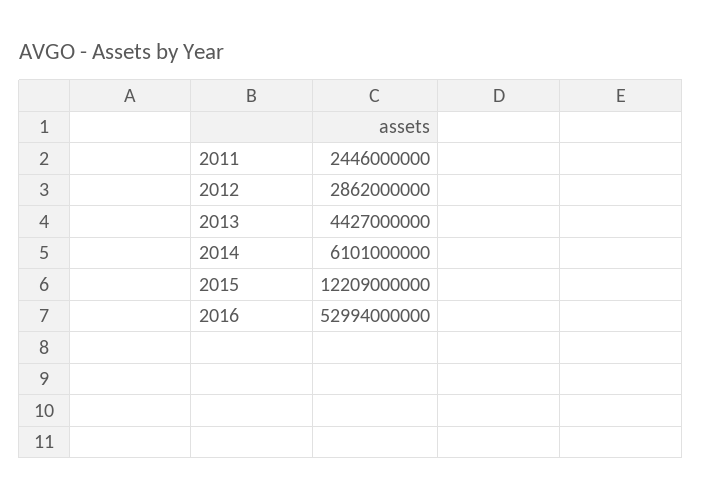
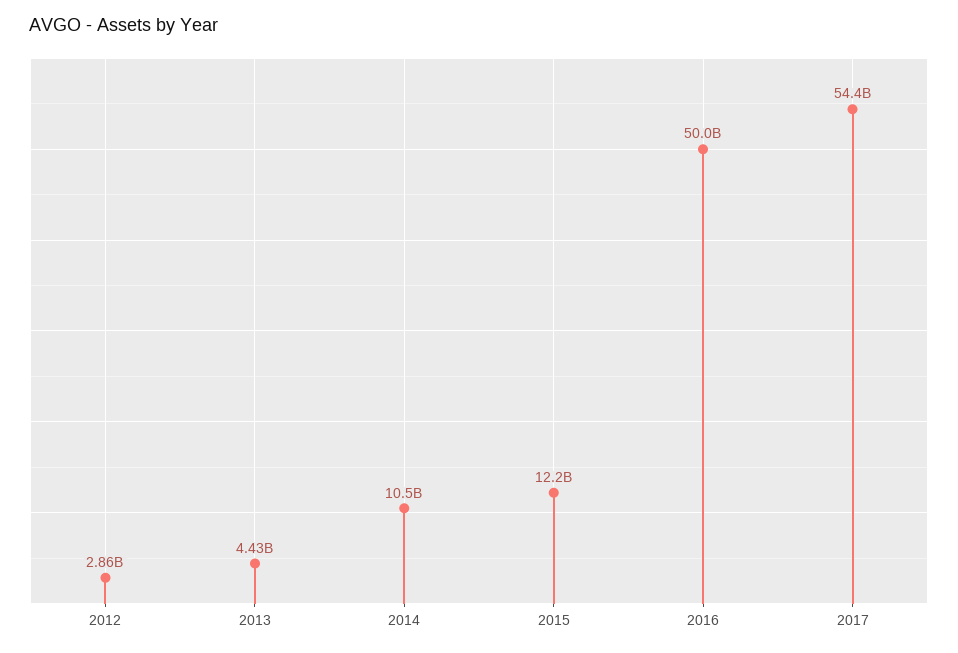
2011: 2446000000 -> none
2014: 6101000000 -> 10500000000
2016: 52994000000 -> 50000000000
2017: none -> 54400000000

